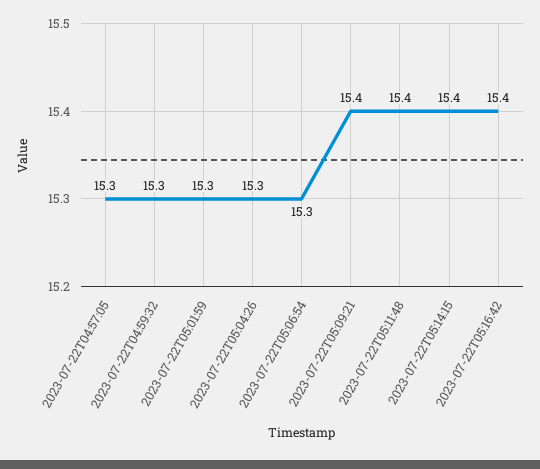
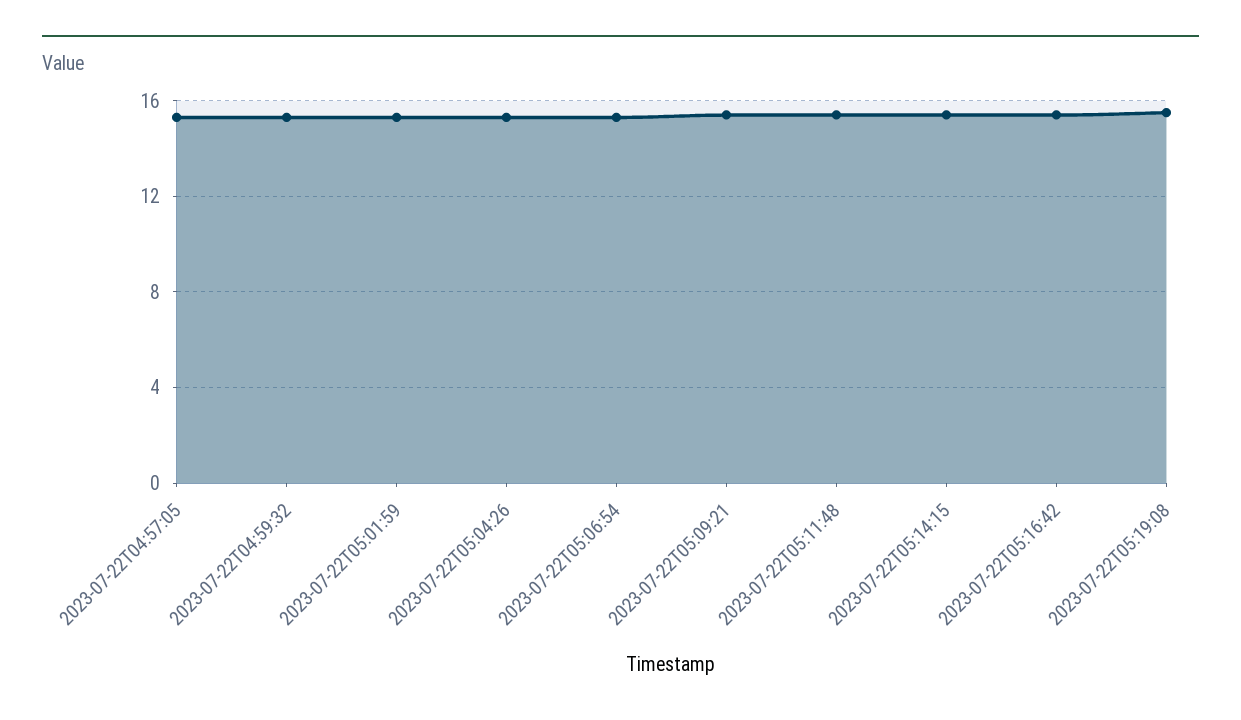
2023-07-22T05:19:08: none -> 15.5

